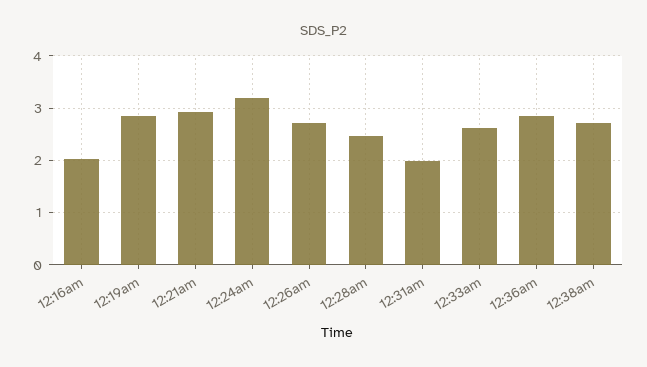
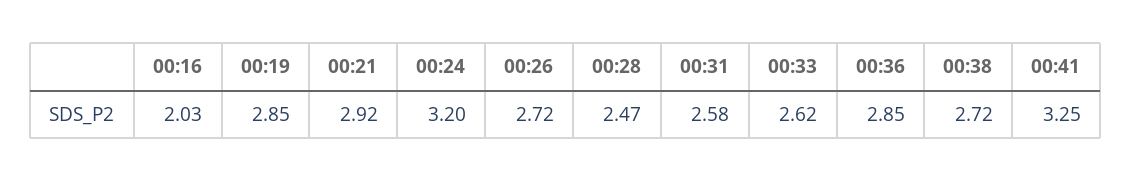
12:31am: 2 -> 2.58
00:41: none -> 3.25

